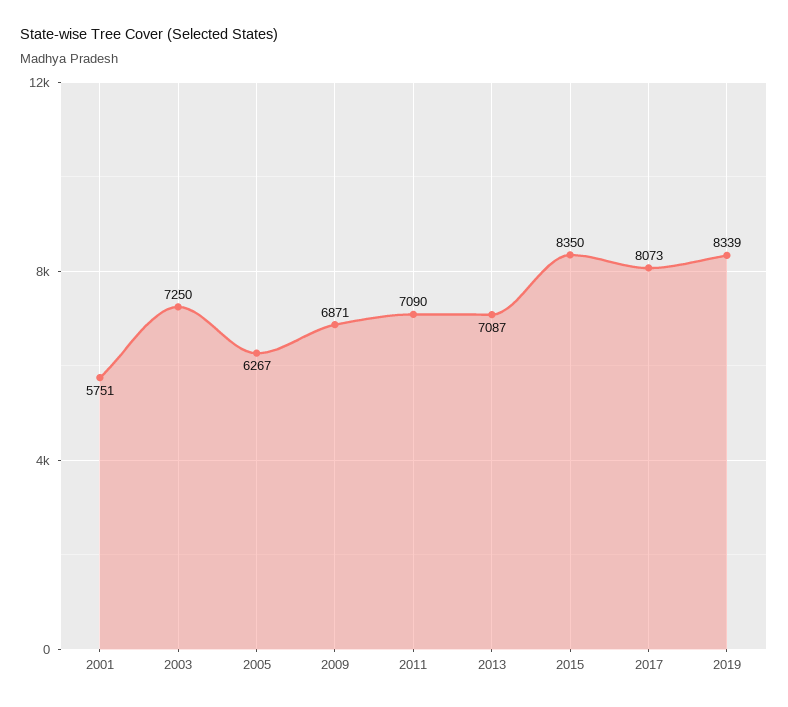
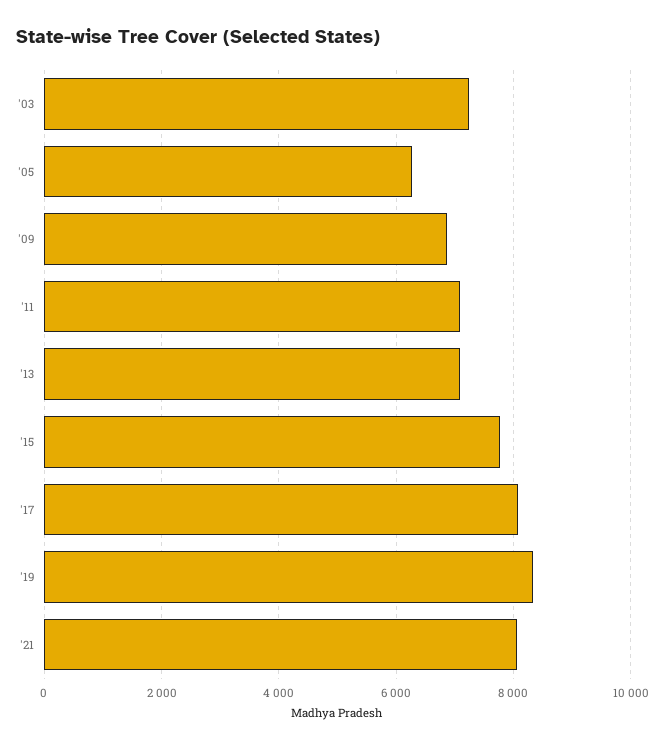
2001: 5751 -> none
2015: 8350 -> 7800
'21: none -> 8000

